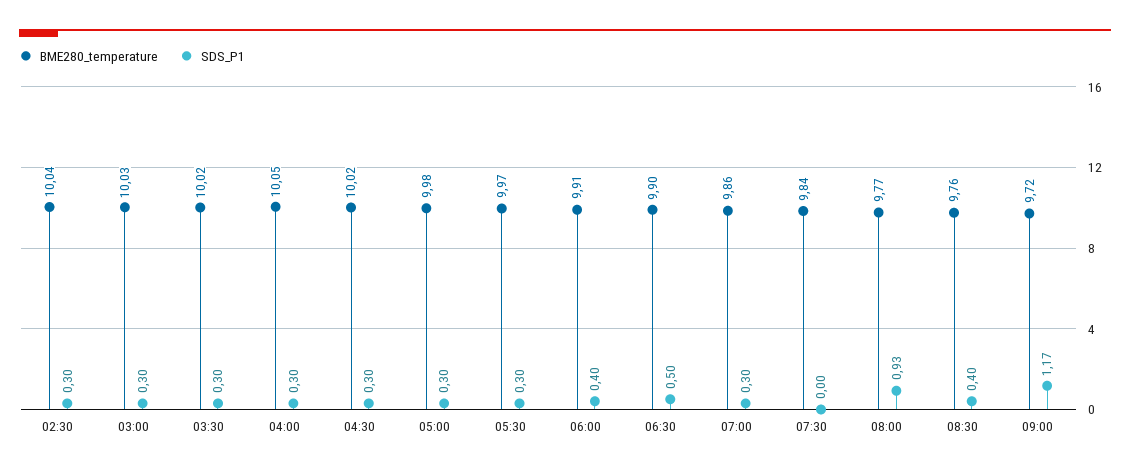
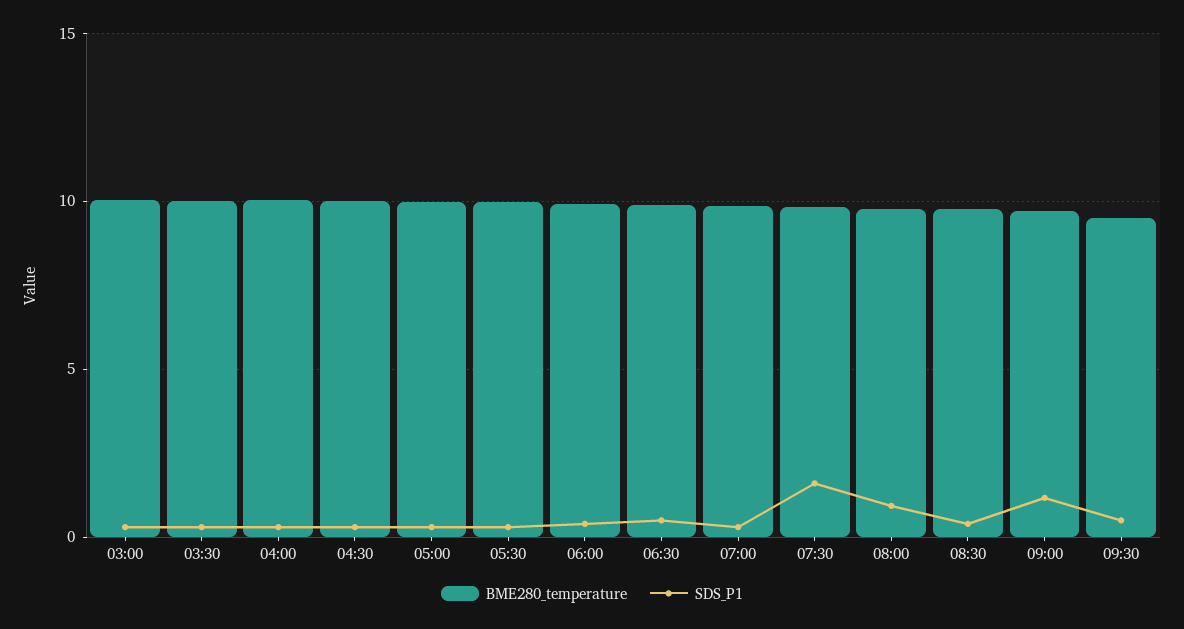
BME280_temperature, 02:30: 10.04 -> none
SDS_P1, 02:30: 0.3 -> none
SDS_P1, 07:30: 0 -> 1.5
BME280_temperature, 09:30: none -> 9.5
SDS_P1, 09:30: none -> 0.5

